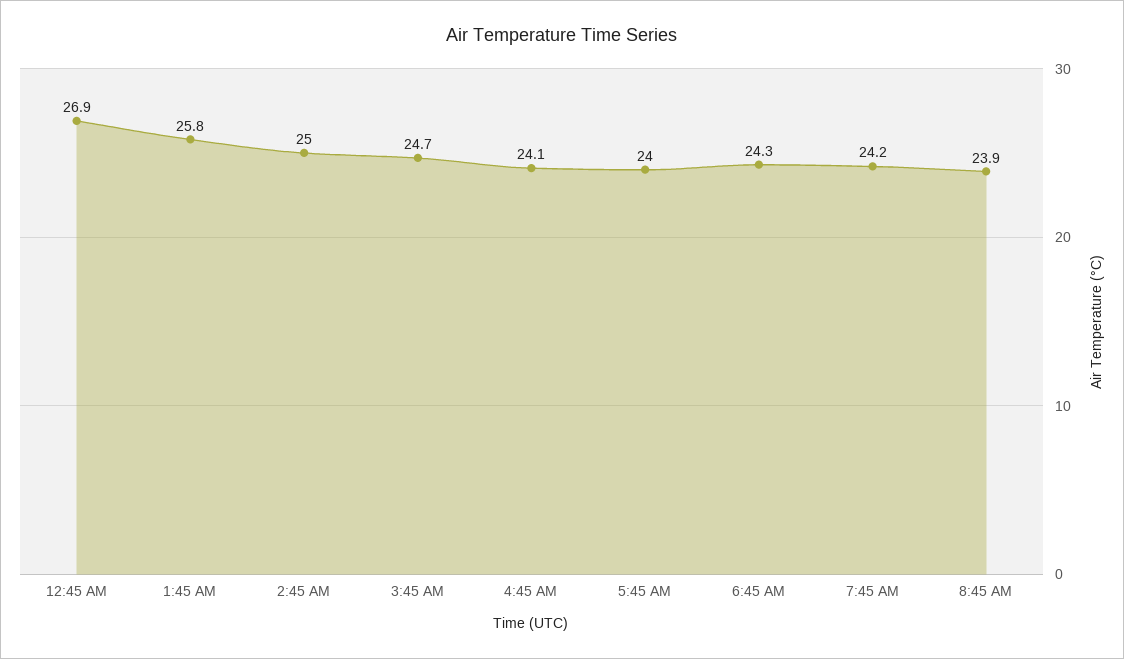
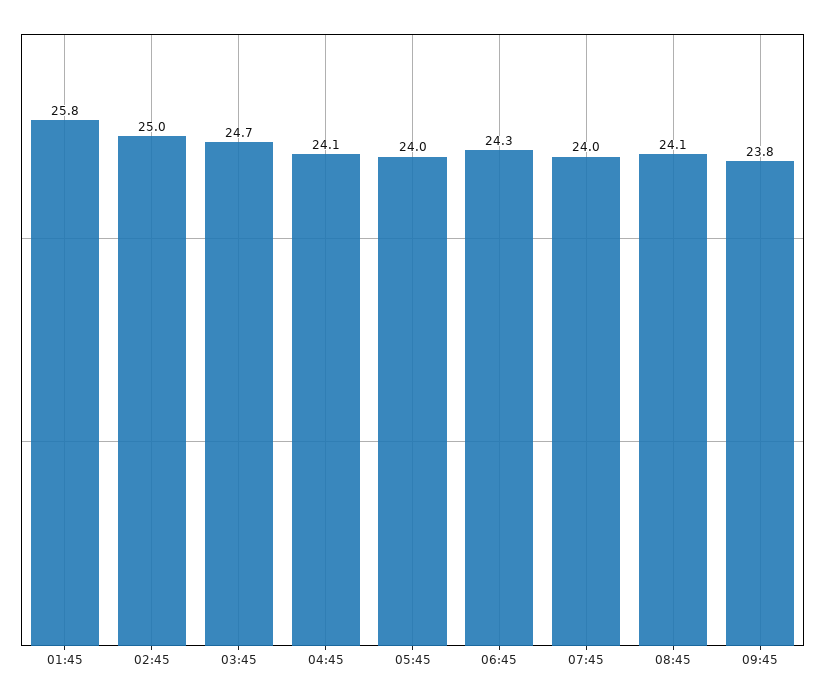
12:45 AM: 26.9 -> none
7:45 AM: 24.2 -> 24
8:45 AM: 23.9 -> 24.1
09:45: none -> 23.8

